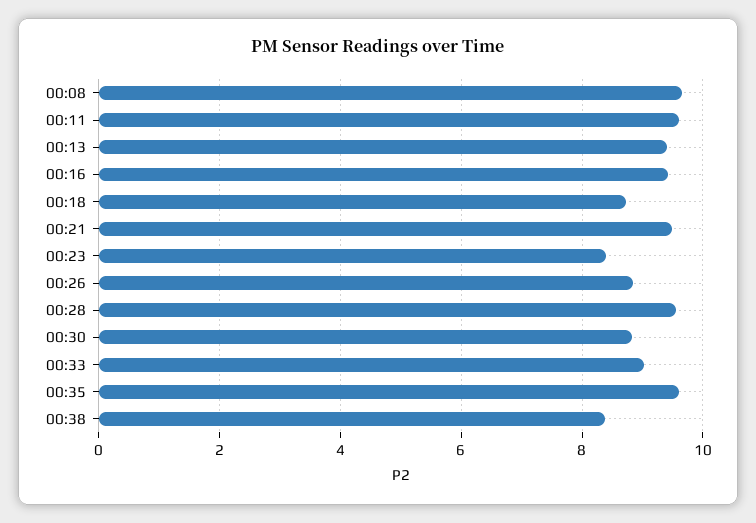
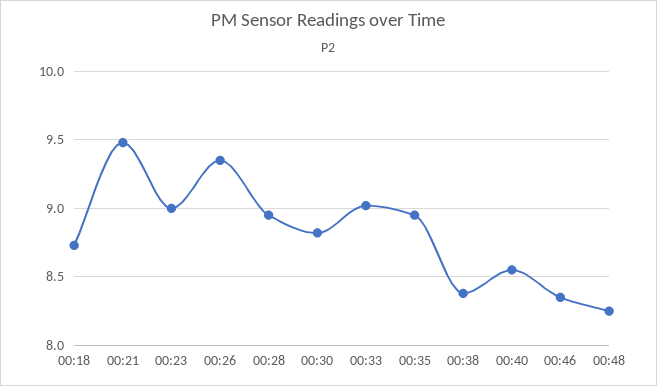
00:08: 9.6 -> none
00:11: 9.6 -> none
00:13: 9.4 -> none
00:16: 9.4 -> none
00:23: 8.4 -> 9
00:26: 8.8 -> 9.35
00:28: 9.6 -> 8.95
00:35: 9.6 -> 8.95
00:40: none -> 8.55
00:46: none -> 8.35
00:48: none -> 8.25

